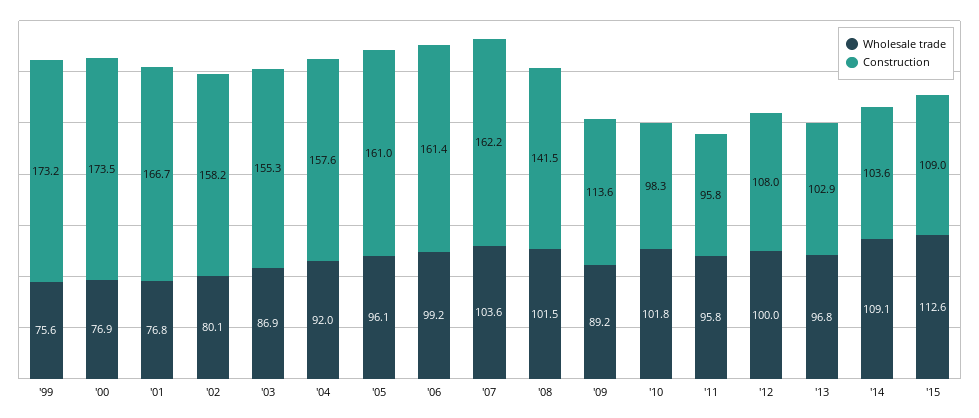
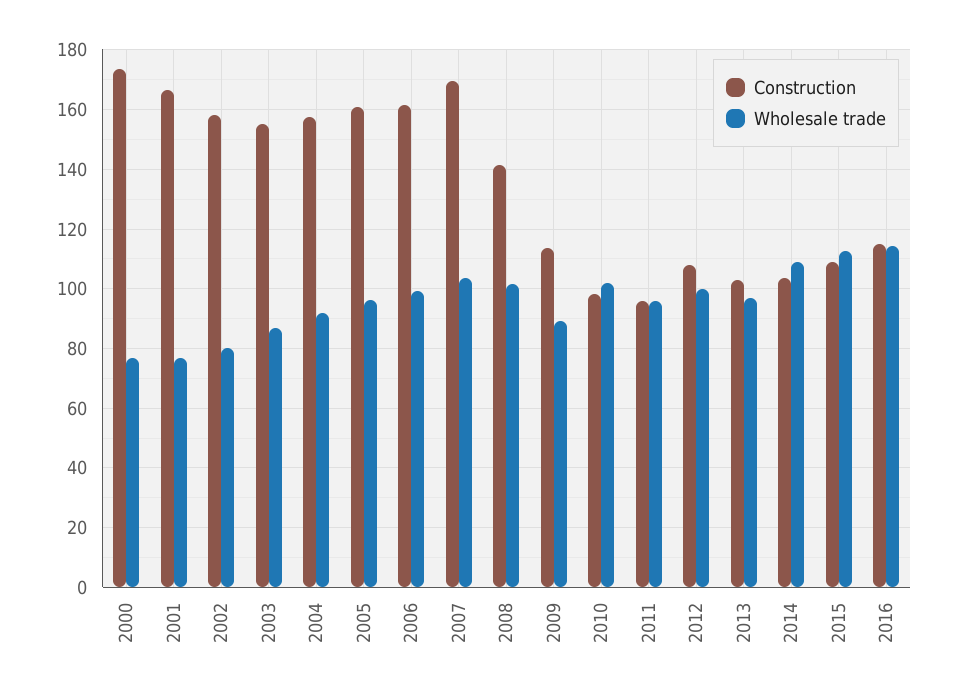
Wholesale trade, '99: 75.6 -> none
Construction, '99: 173.2 -> none
Construction, '07: 162.2 -> 170
Construction, 2016: none -> 115
Wholesale trade, 2016: none -> 115

